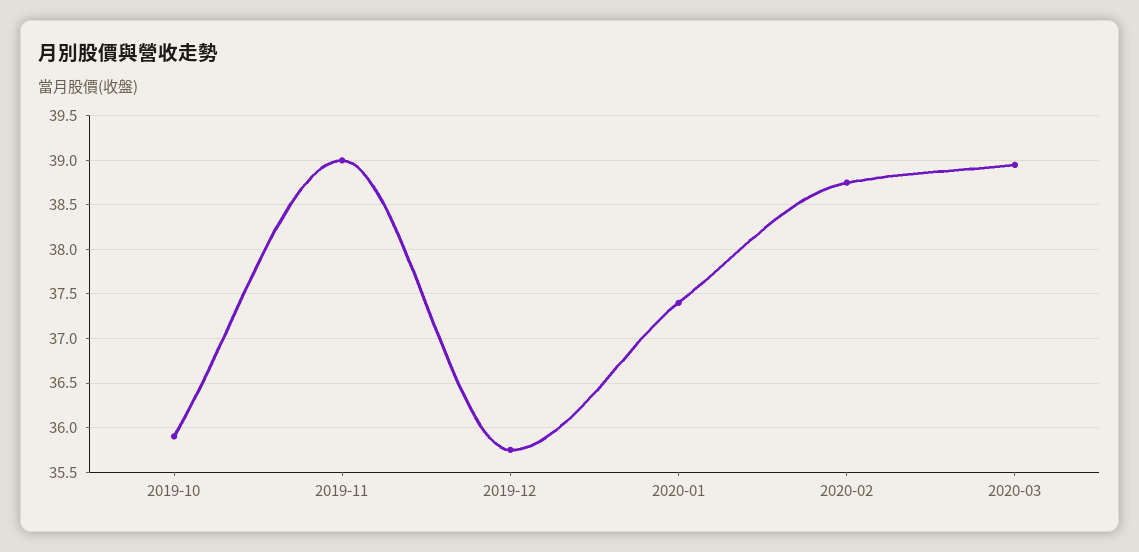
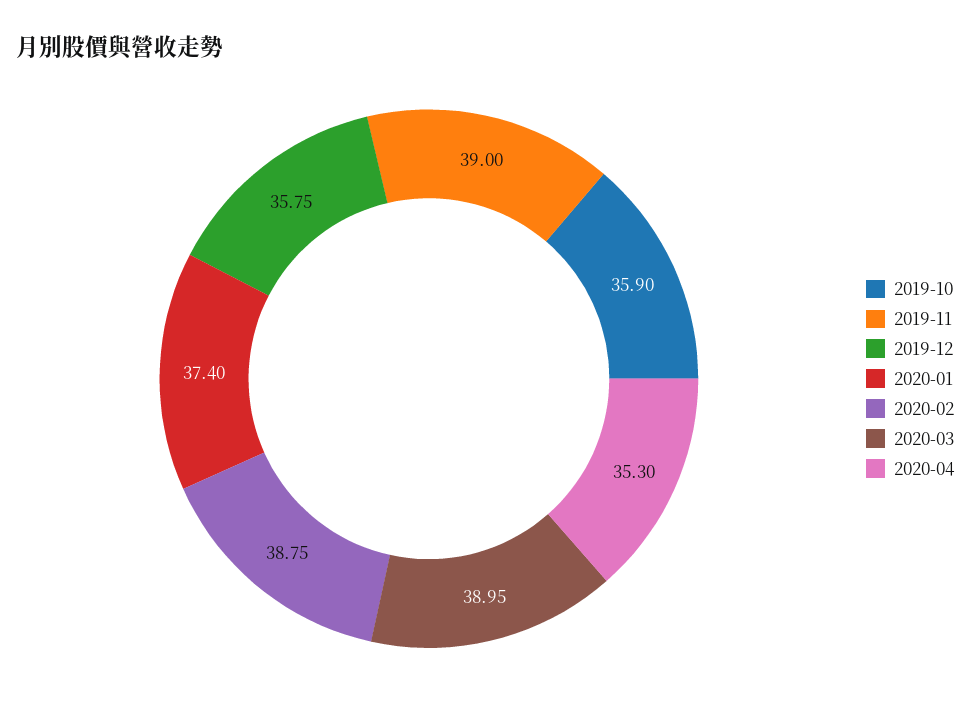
2020-04: none -> 35.3

